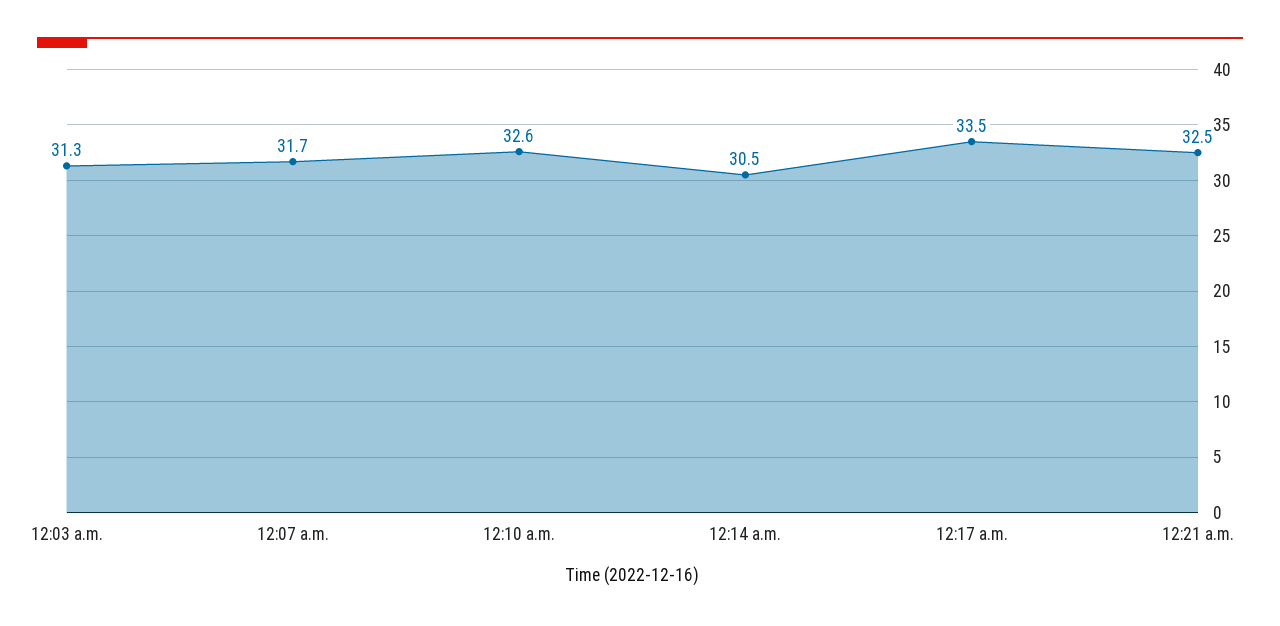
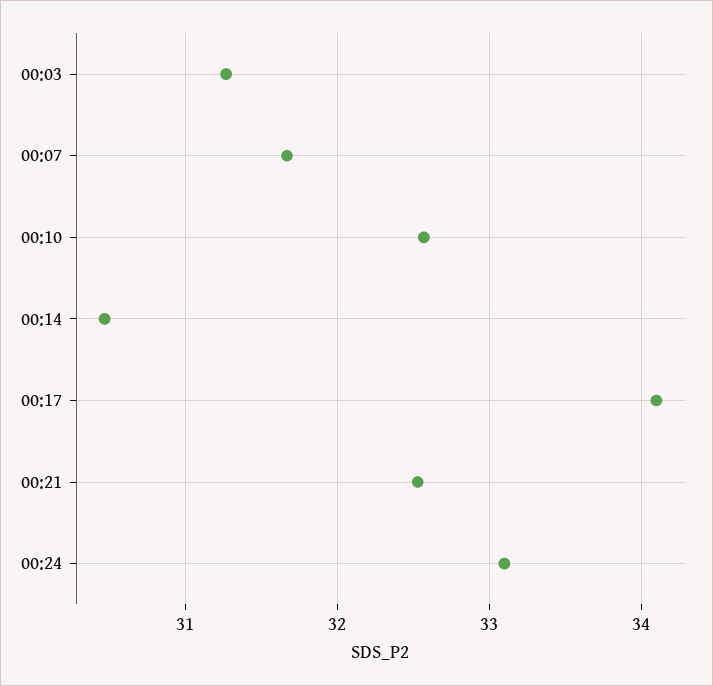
12:17 a.m.: 33.5 -> 34.1
00:24: none -> 33.1

